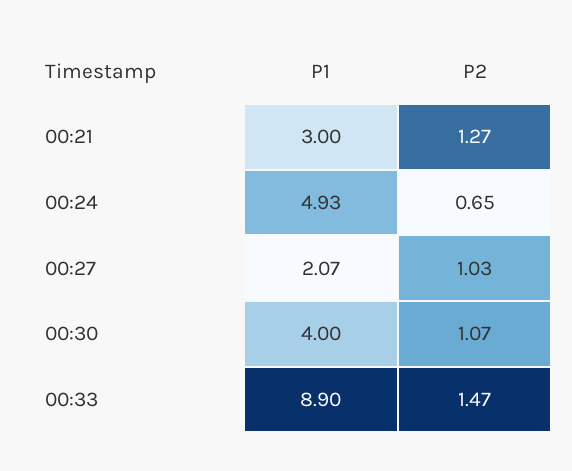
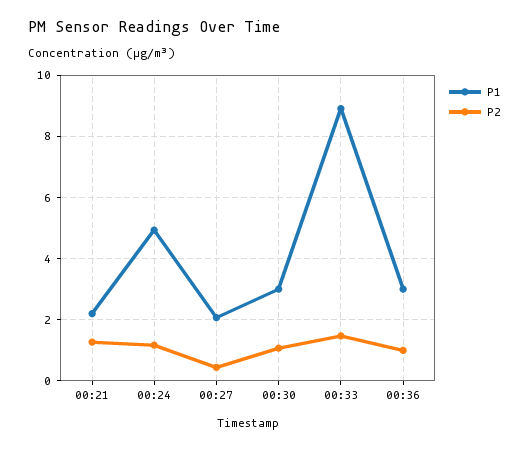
P1, 00:21: 3 -> 2.2
P2, 00:24: 0.65 -> 1.2
P2, 00:27: 1.03 -> 0.4
P1, 00:30: 4 -> 3
P1, 00:36: none -> 3
P2, 00:36: none -> 1

